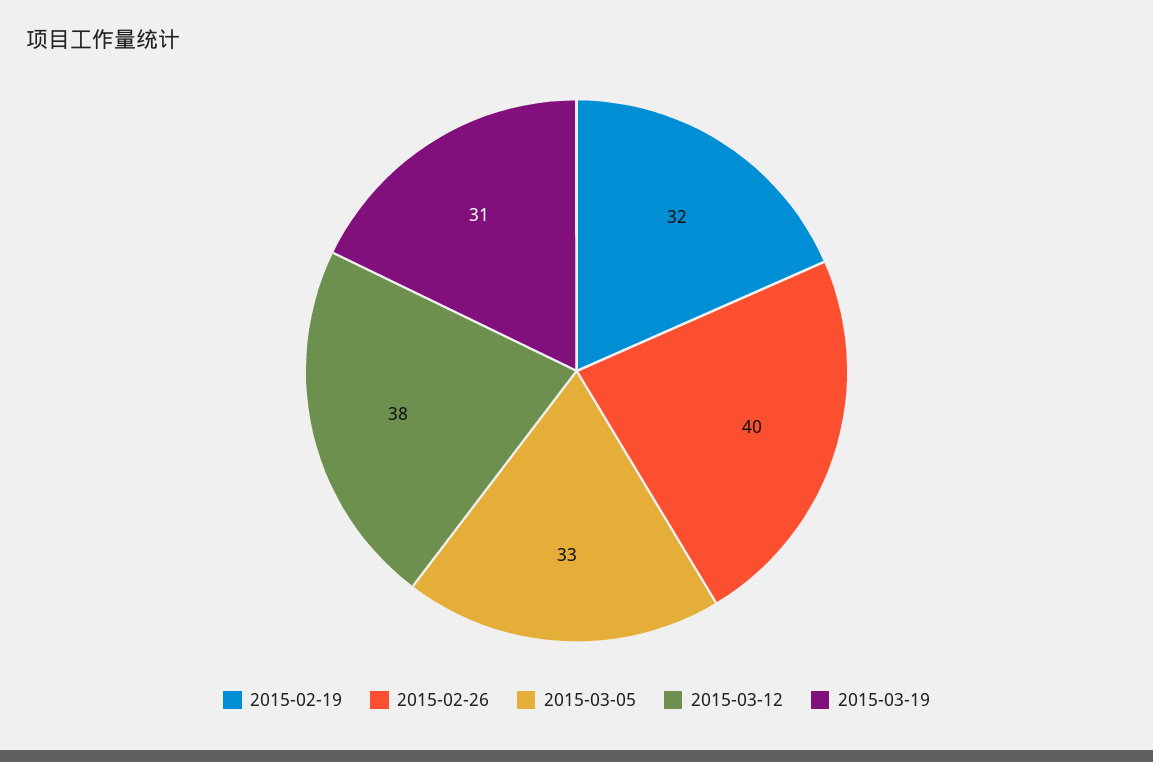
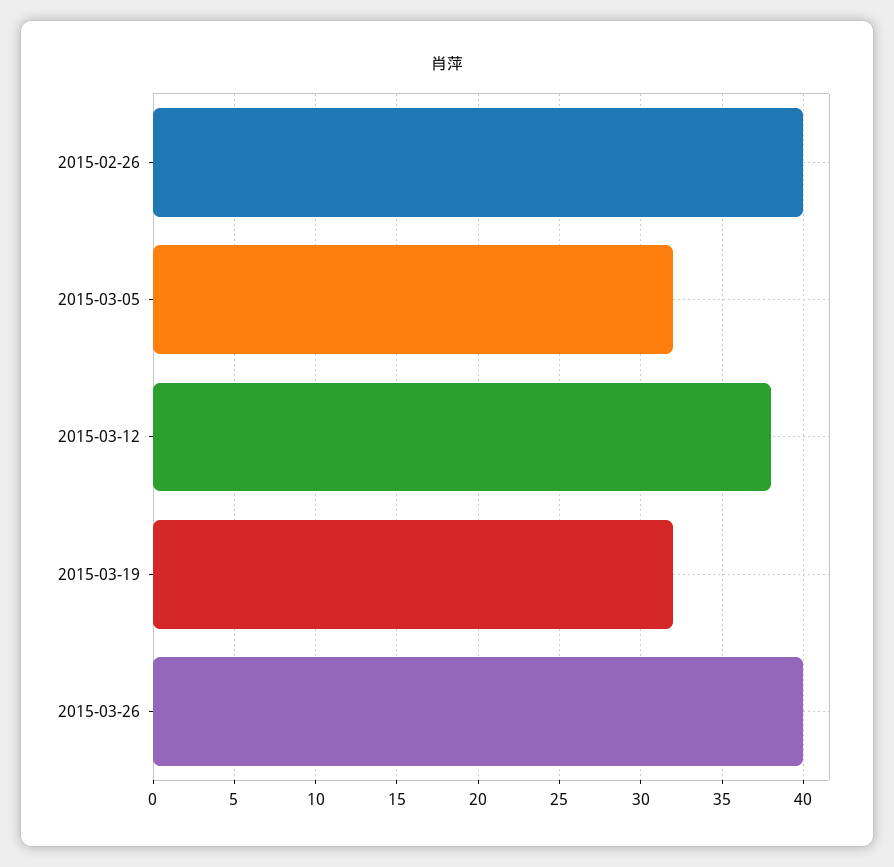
2015-02-19: 32 -> none
2015-03-05: 33 -> 32
2015-03-19: 31 -> 32
2015-03-26: none -> 40

